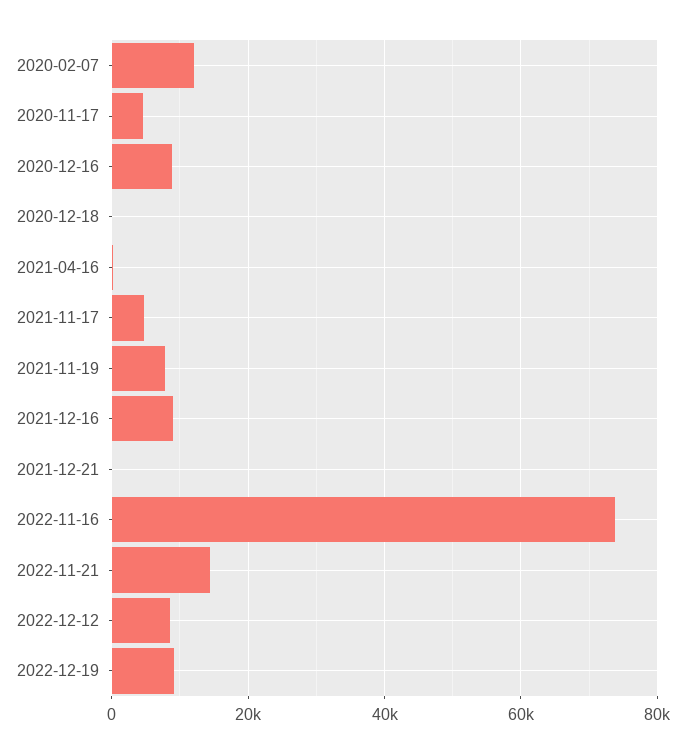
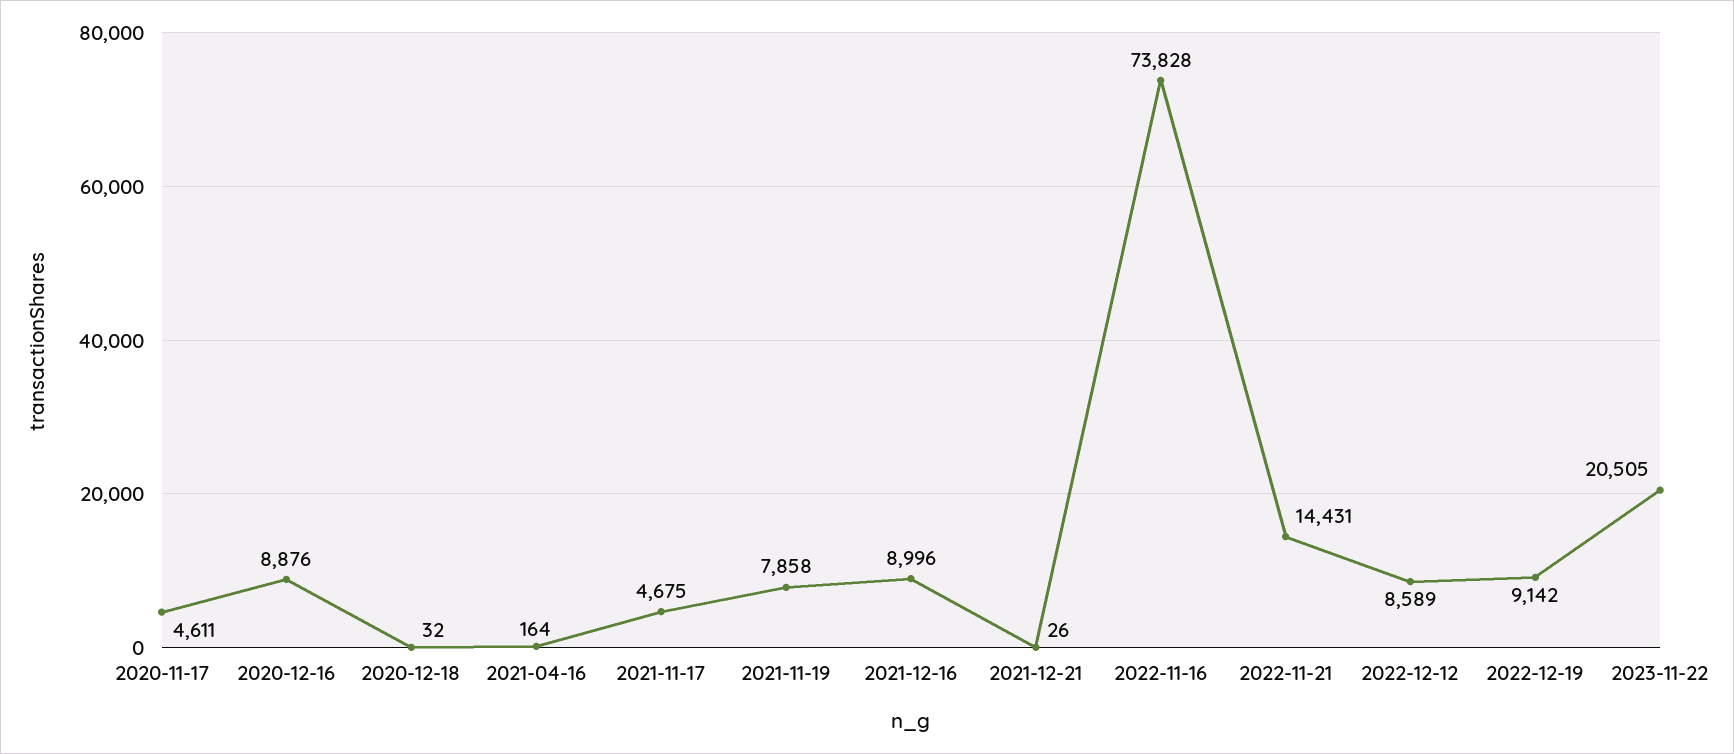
2020-02-07: 12000 -> none
2023-11-22: none -> 20505

